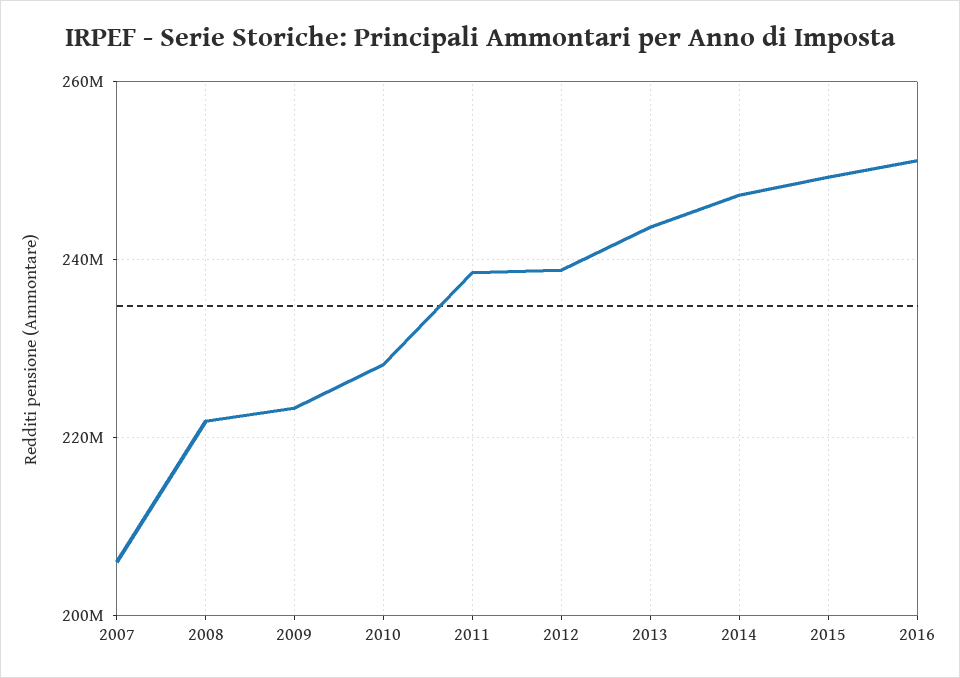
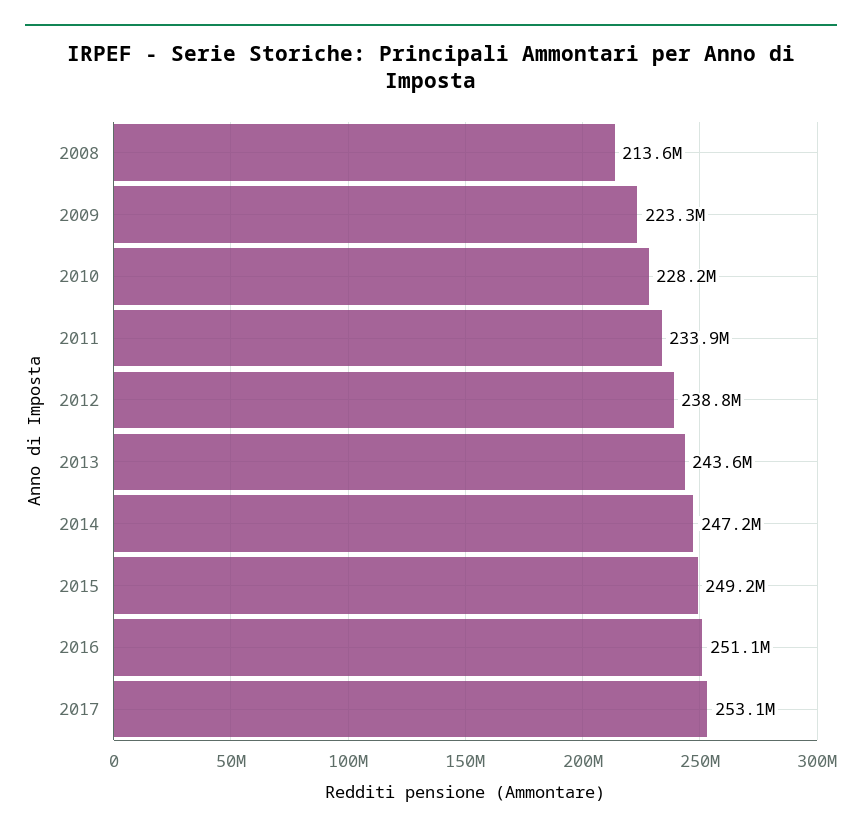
2007: 206000000 -> none
2008: 222000000 -> 213600000
2011: 238000000 -> 233900000
2017: none -> 253100000

